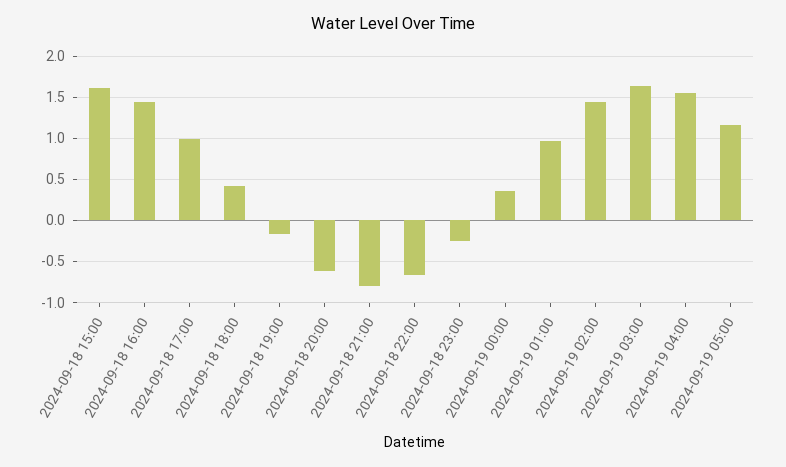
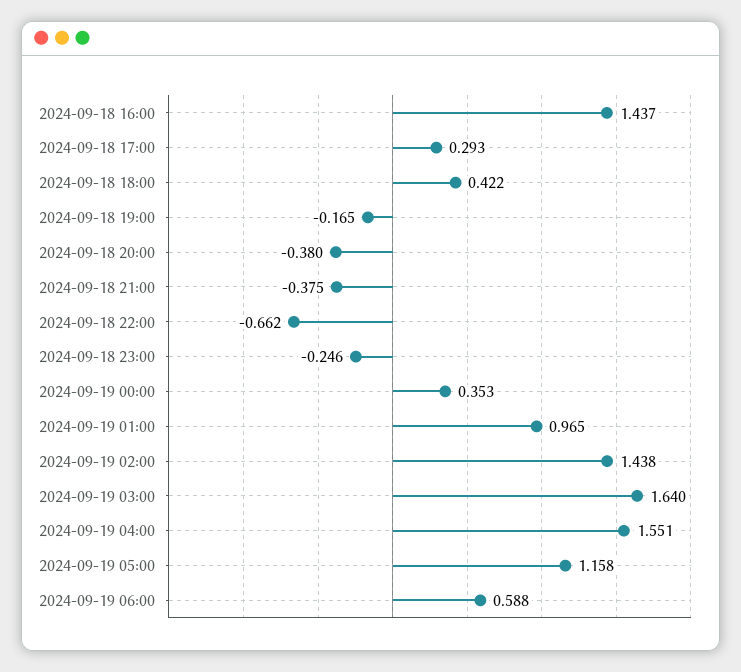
2024-09-18 15:00: 1.6 -> none
2024-09-18 17:00: 1 -> 0.293
2024-09-18 20:00: -0.6 -> -0.38
2024-09-18 21:00: -0.8 -> -0.375
2024-09-19 06:00: none -> 0.588

